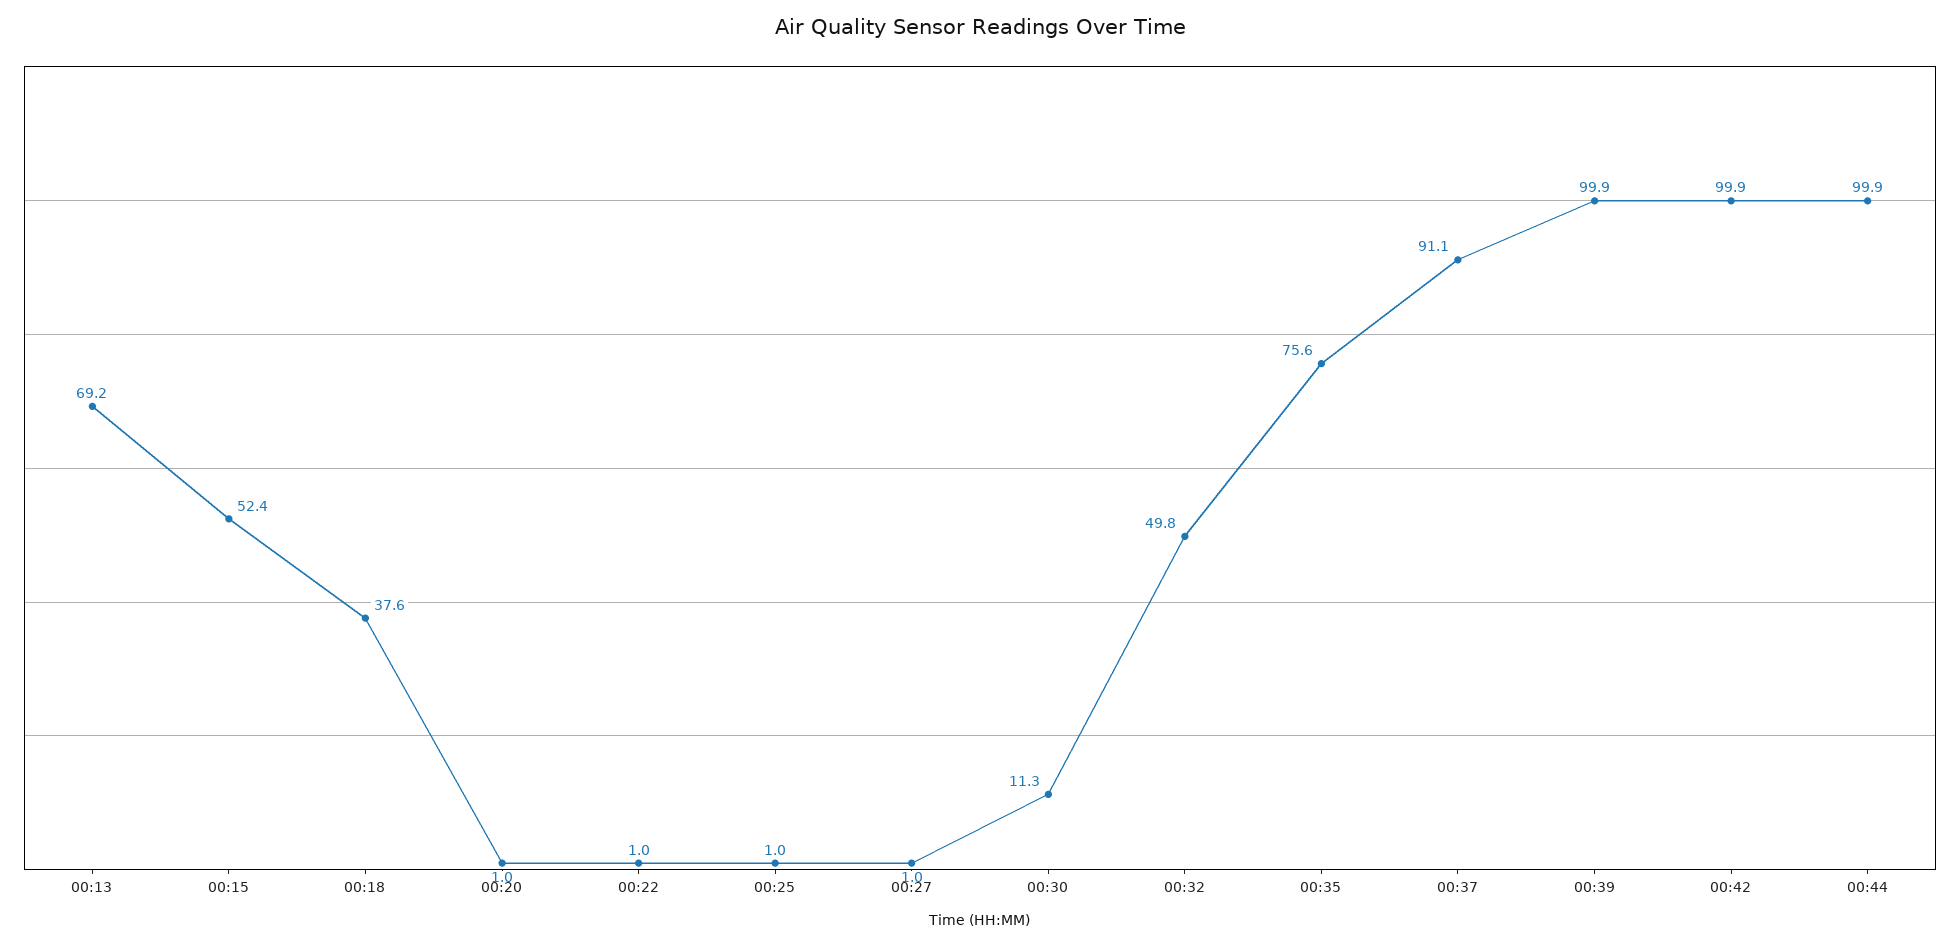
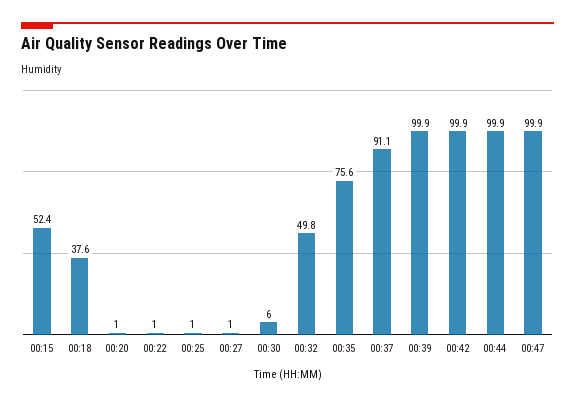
00:13: 69.2 -> none
00:30: 11.3 -> 6
00:47: none -> 99.9

